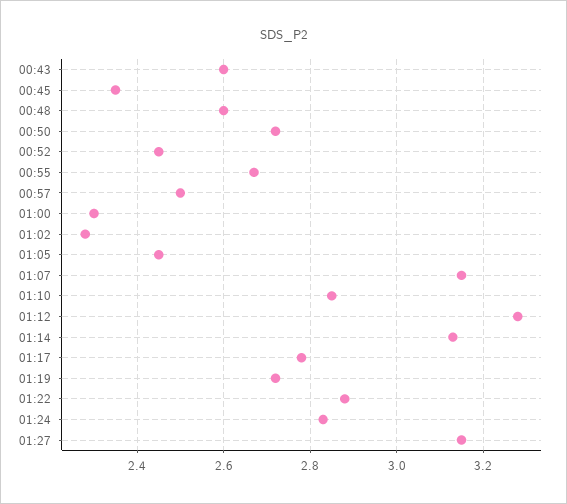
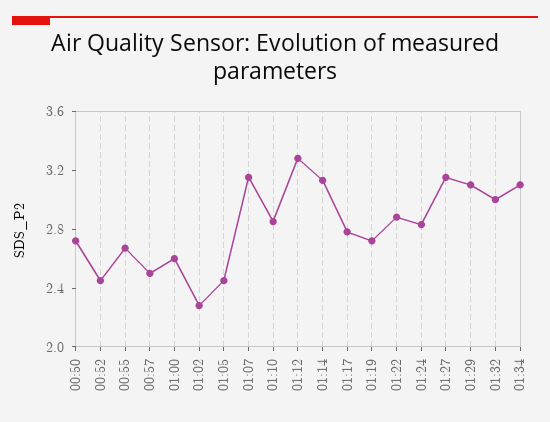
00:43: 2.6 -> none
00:45: 2.35 -> none
00:48: 2.6 -> none
01:00: 2.3 -> 2.6
01:29: none -> 3.1
01:32: none -> 3
01:34: none -> 3.1

